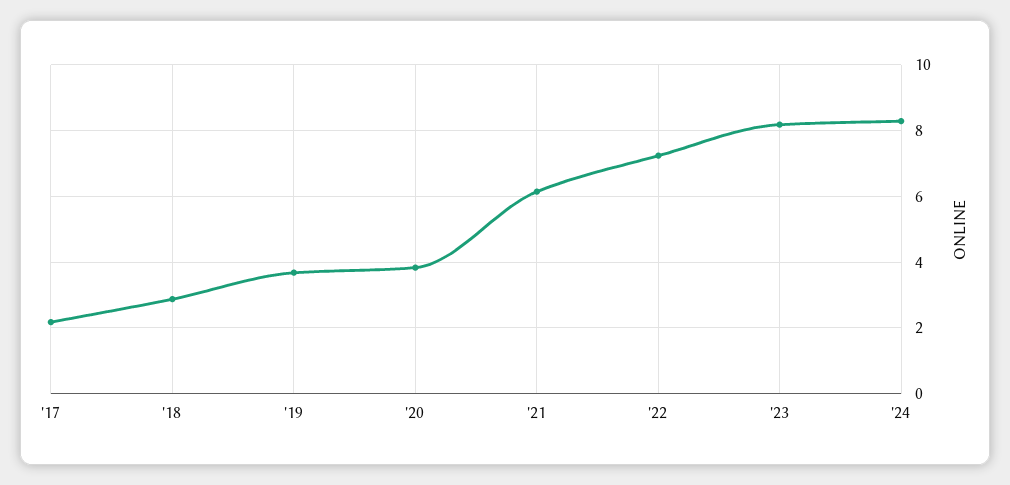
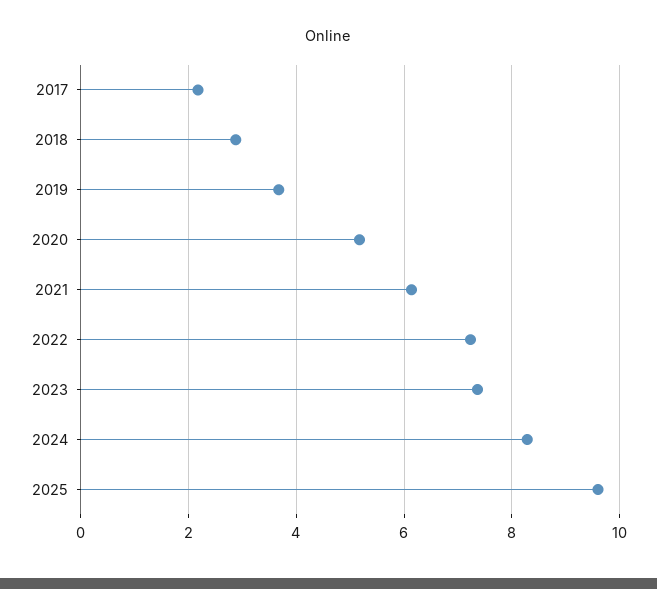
'20: 3.8 -> 5.2
'23: 8.2 -> 7.4
2025: none -> 9.6

